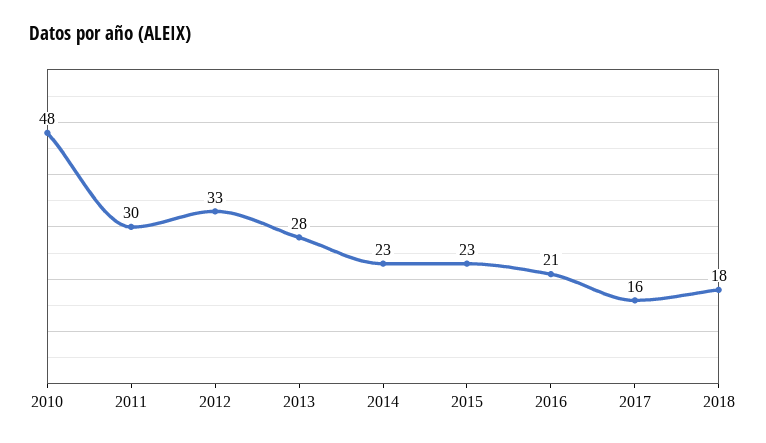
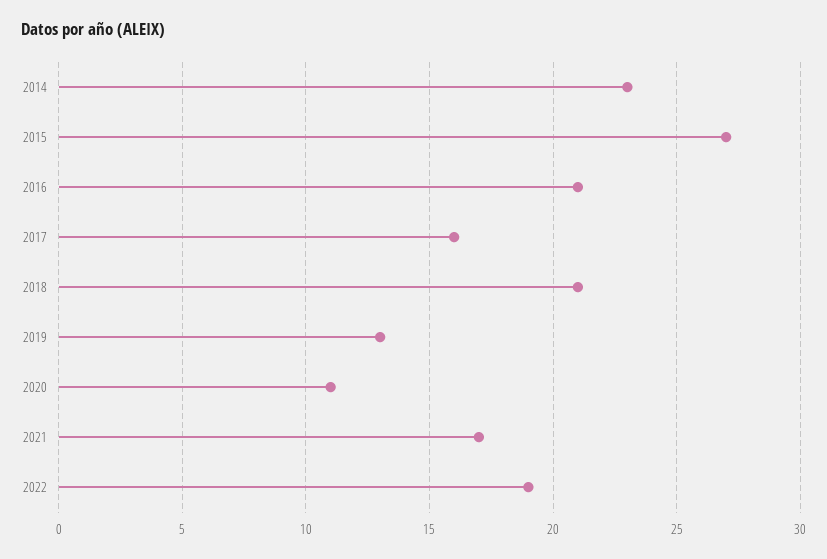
2010: 48 -> none
2011: 30 -> none
2012: 33 -> none
2013: 28 -> none
2015: 23 -> 27
2018: 18 -> 21
2019: none -> 13
2020: none -> 11
2021: none -> 17
2022: none -> 19

